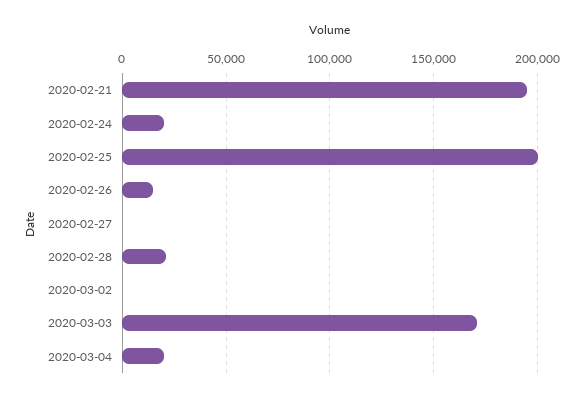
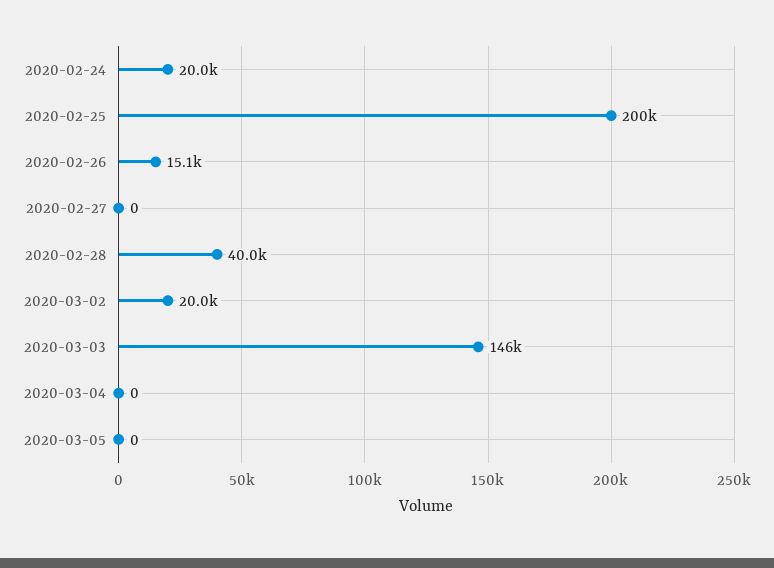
2020-02-21: 195000 -> none
2020-02-28: 20000 -> 40000
2020-03-02: 0 -> 20000
2020-03-03: 170000 -> 146000
2020-03-04: 20000 -> 0
2020-03-05: none -> 0

